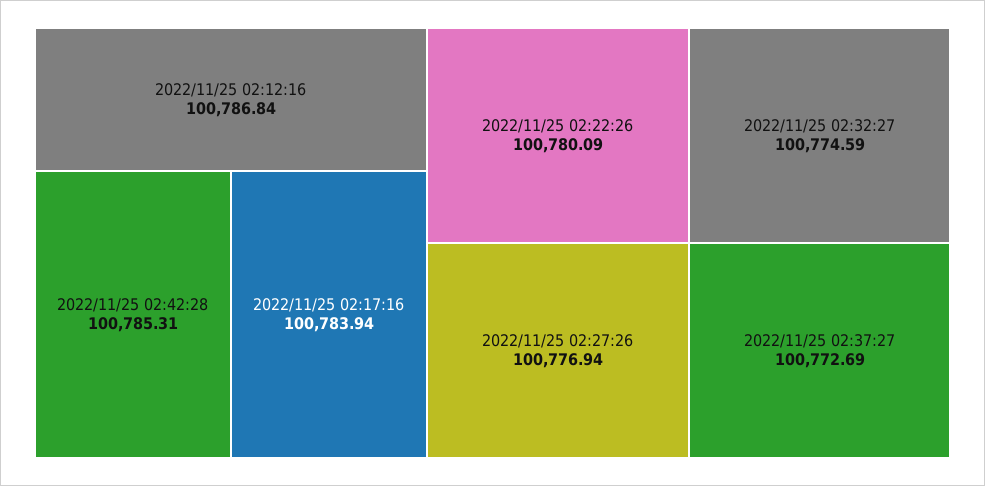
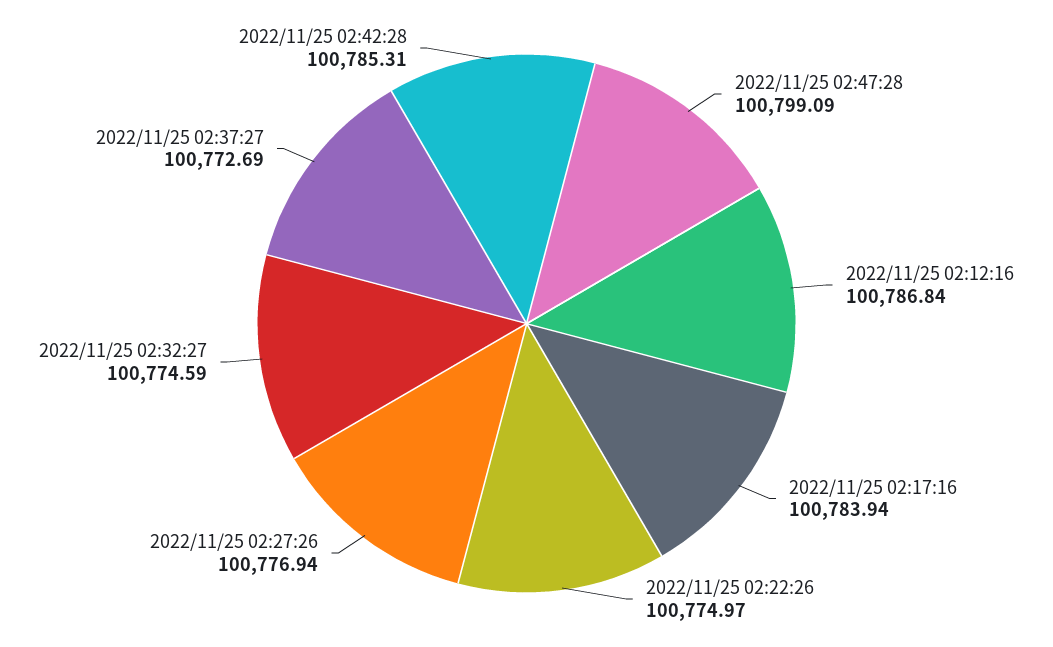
2022/11/25 02:22:26: 100780.09 -> 100774.97
2022/11/25 02:47:28: none -> 100799.09

